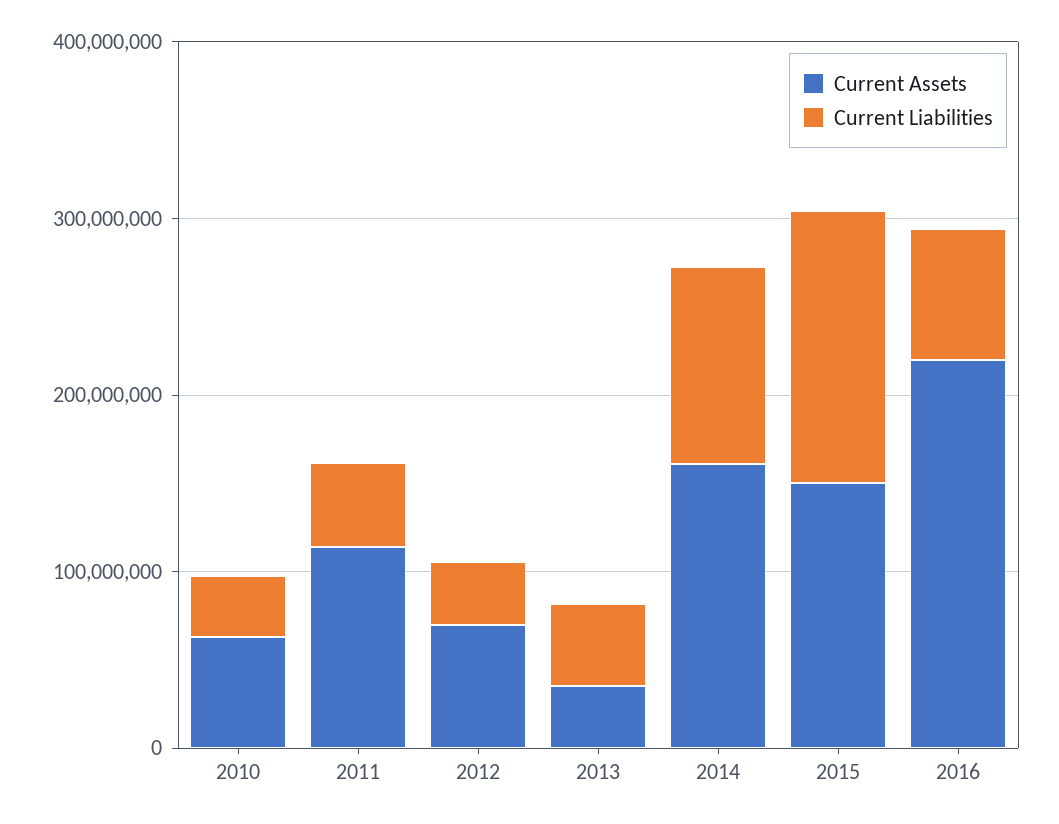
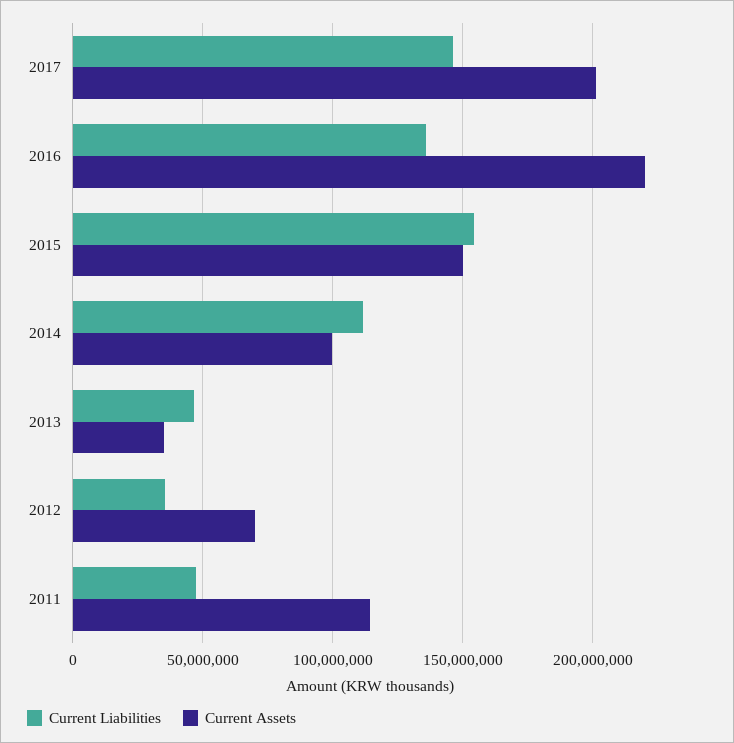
Current Assets, 2010: 60000000 -> none
Current Liabilities, 2010: 40000000 -> none
Current Assets, 2014: 160000000 -> 100000000
Current Liabilities, 2016: 80000000 -> 135000000
Current Liabilities, 2017: none -> 145000000
Current Assets, 2017: none -> 200000000

